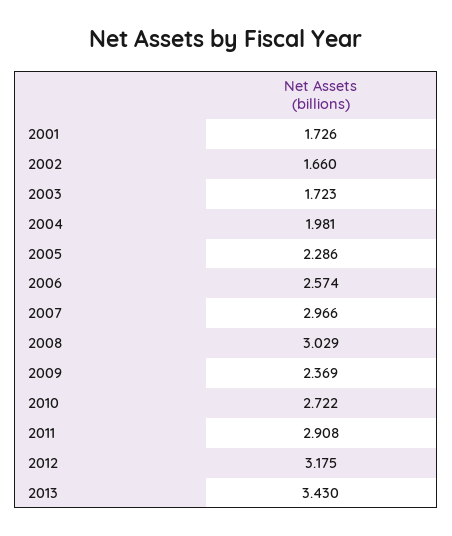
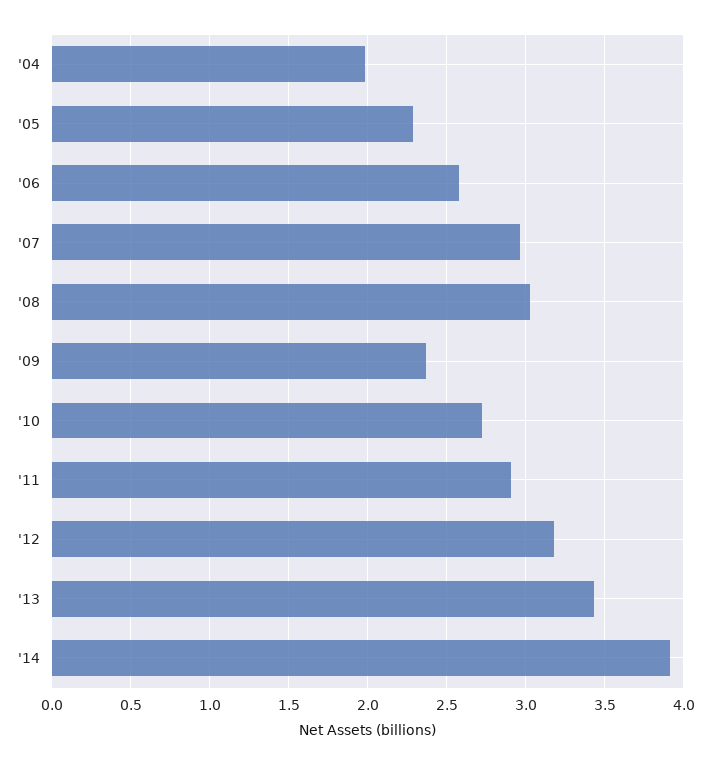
2001: 1.726 -> none
2002: 1.66 -> none
2003: 1.723 -> none
'14: none -> 3.9

